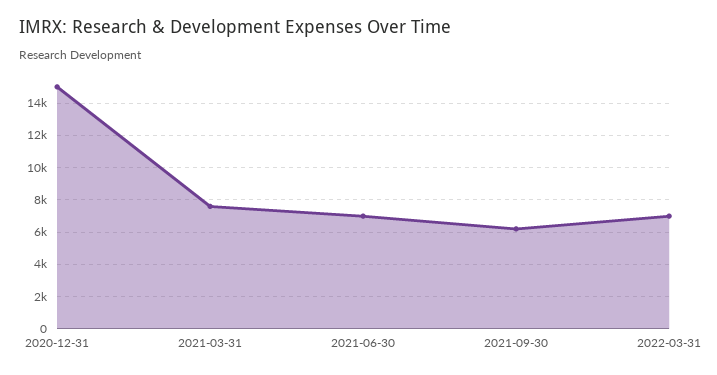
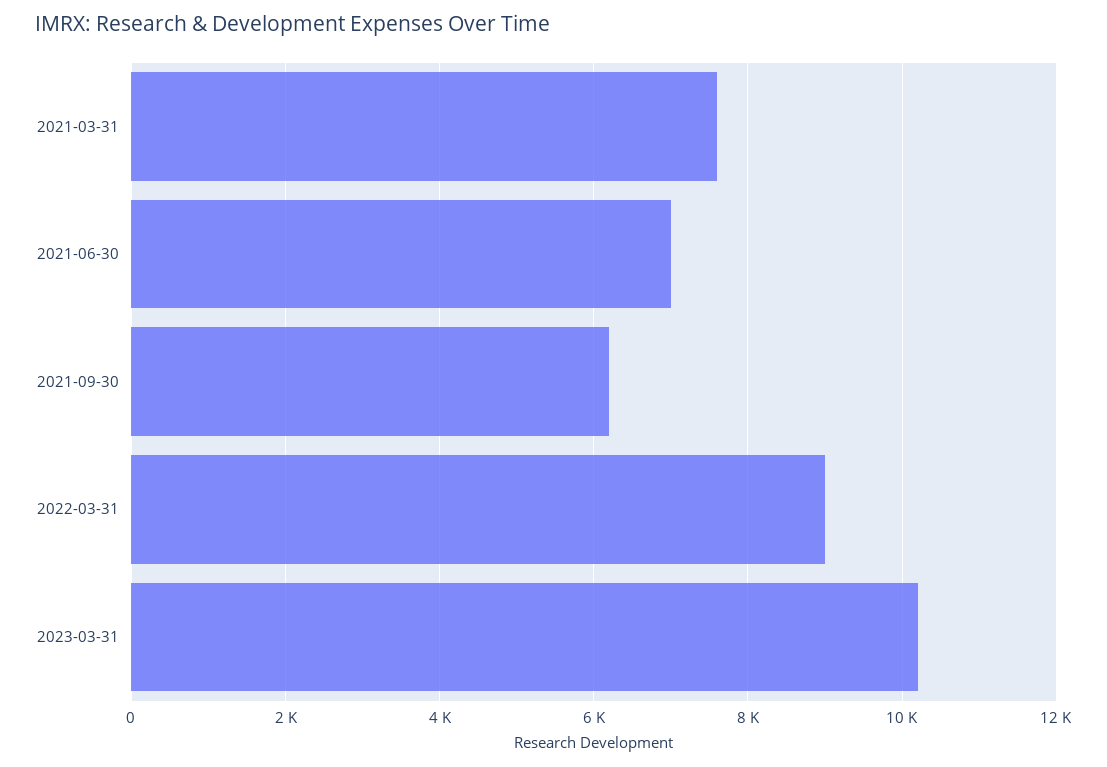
2020-12-31: 15000 -> none
2022-03-31: 7000 -> 9000
2023-03-31: none -> 10200

